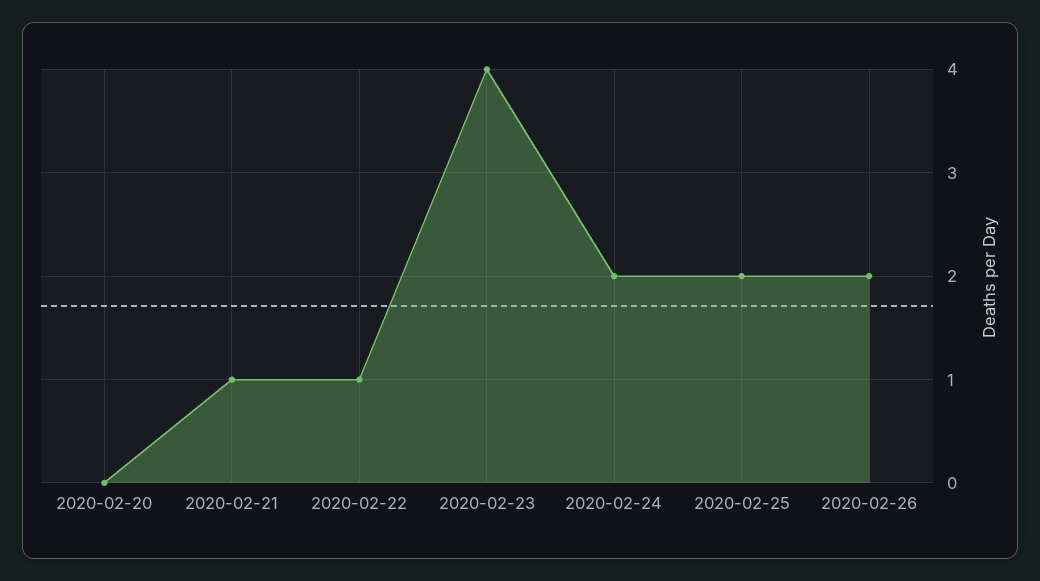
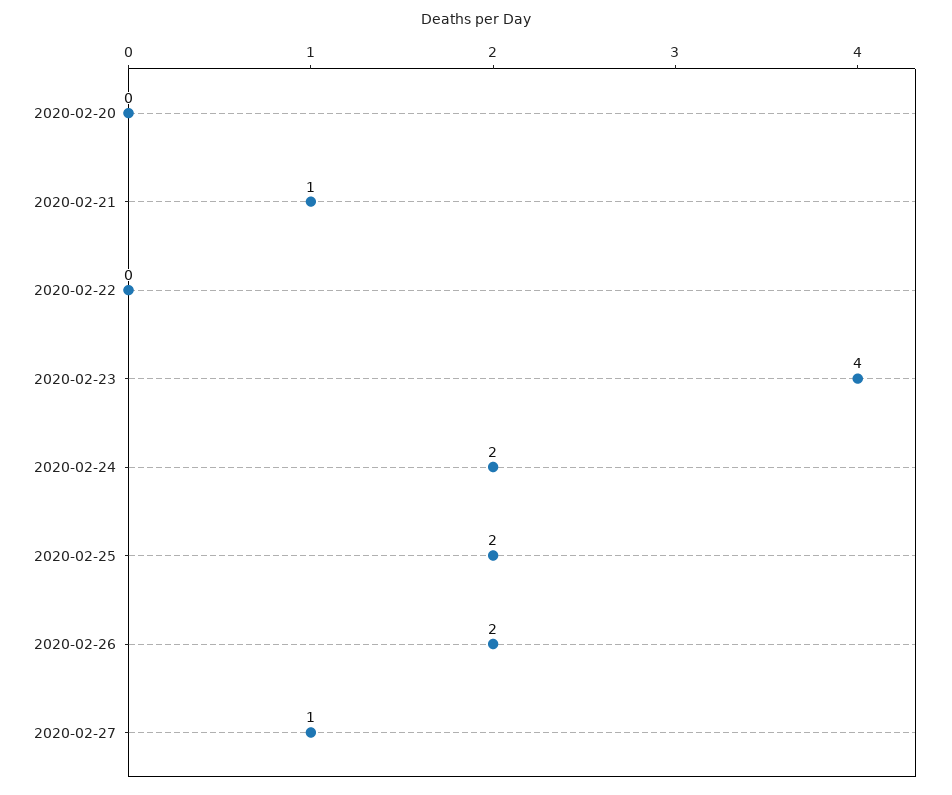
2020-02-22: 1 -> 0
2020-02-27: none -> 1

